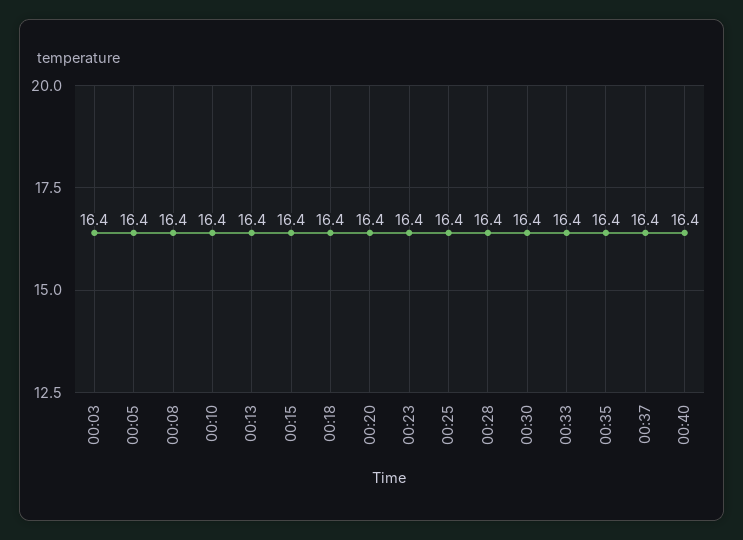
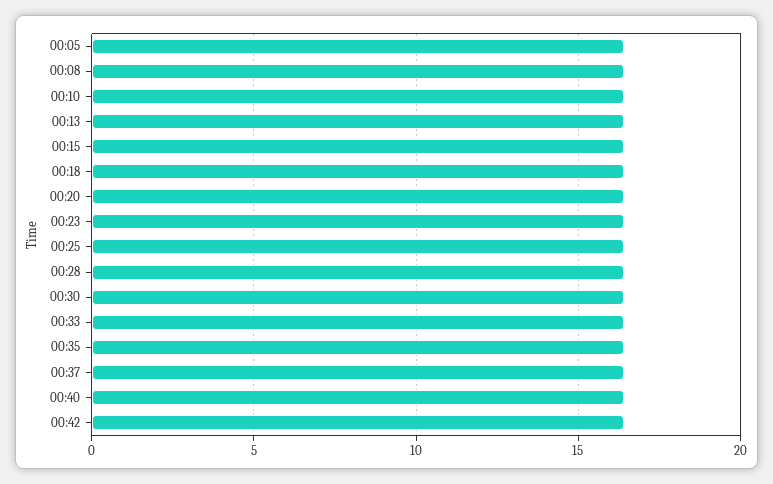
00:03: 16.4 -> none
00:42: none -> 16.5

